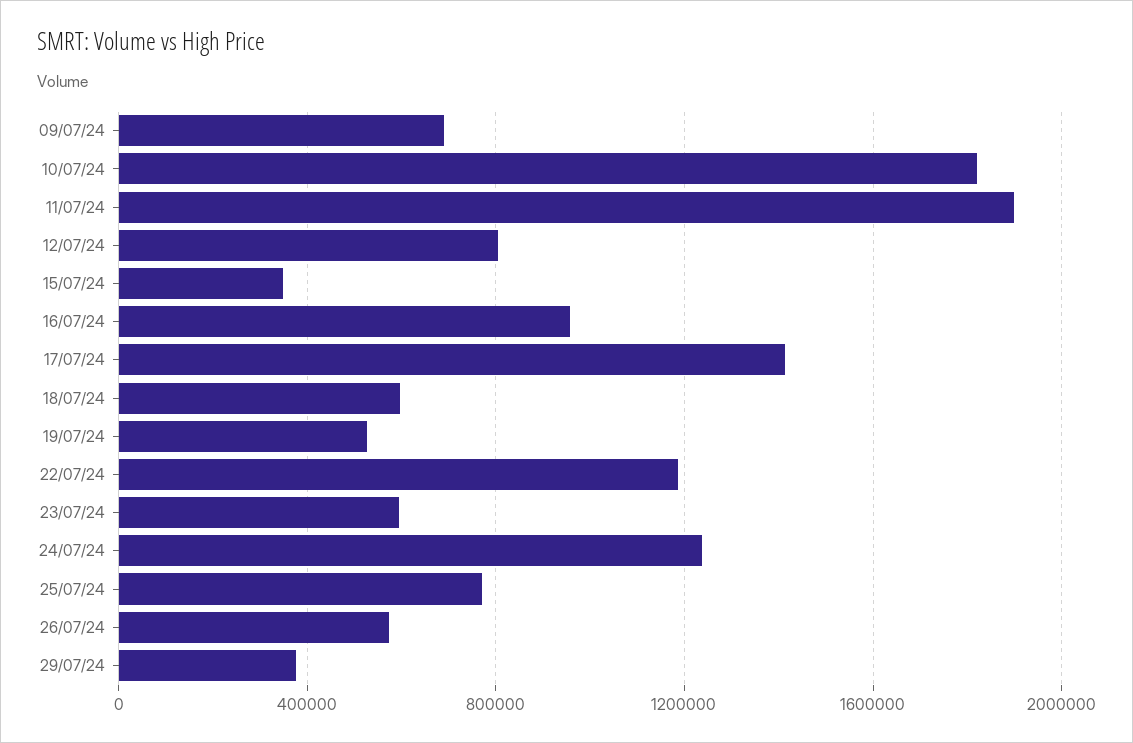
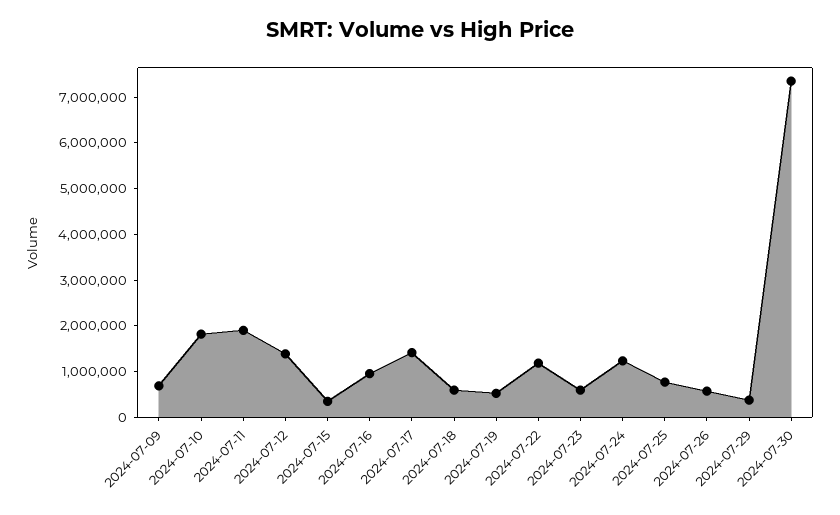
12/07/24: 800000 -> 1400000
2024-07-30: none -> 7400000

